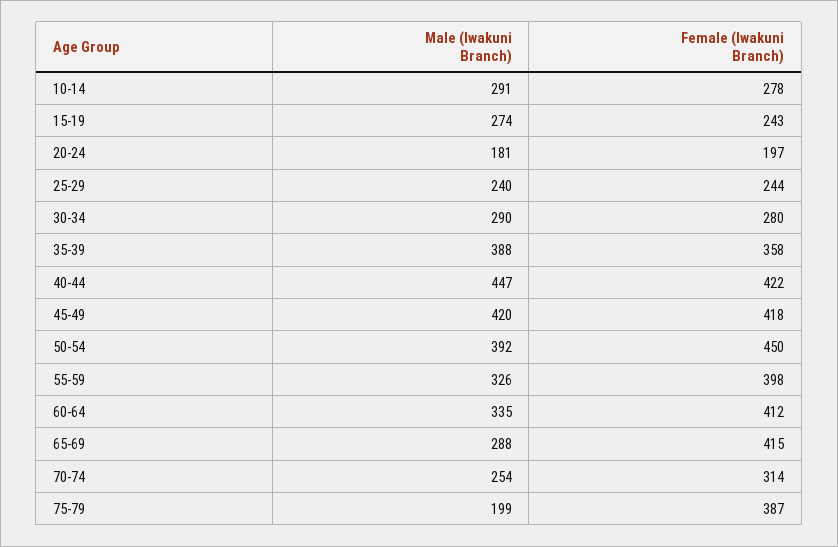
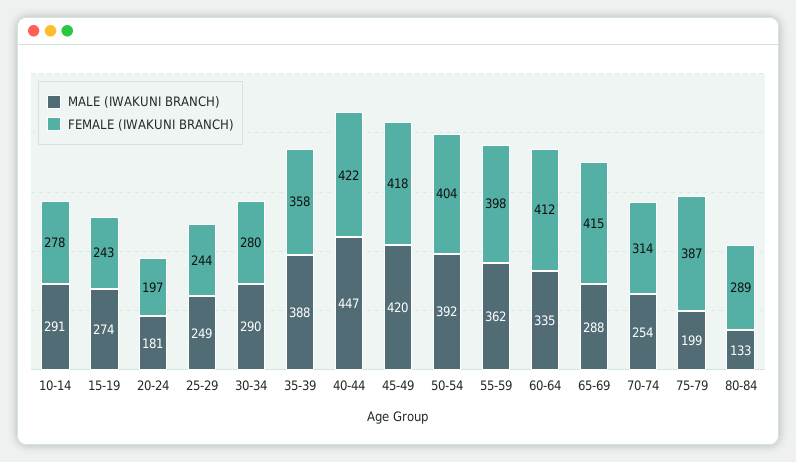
Male (Iwakuni Branch), 25-29: 240 -> 249
Female (Iwakuni Branch), 50-54: 450 -> 404
Male (Iwakuni Branch), 55-59: 326 -> 362
Male (Iwakuni Branch), 80-84: none -> 133
Female (Iwakuni Branch), 80-84: none -> 289

